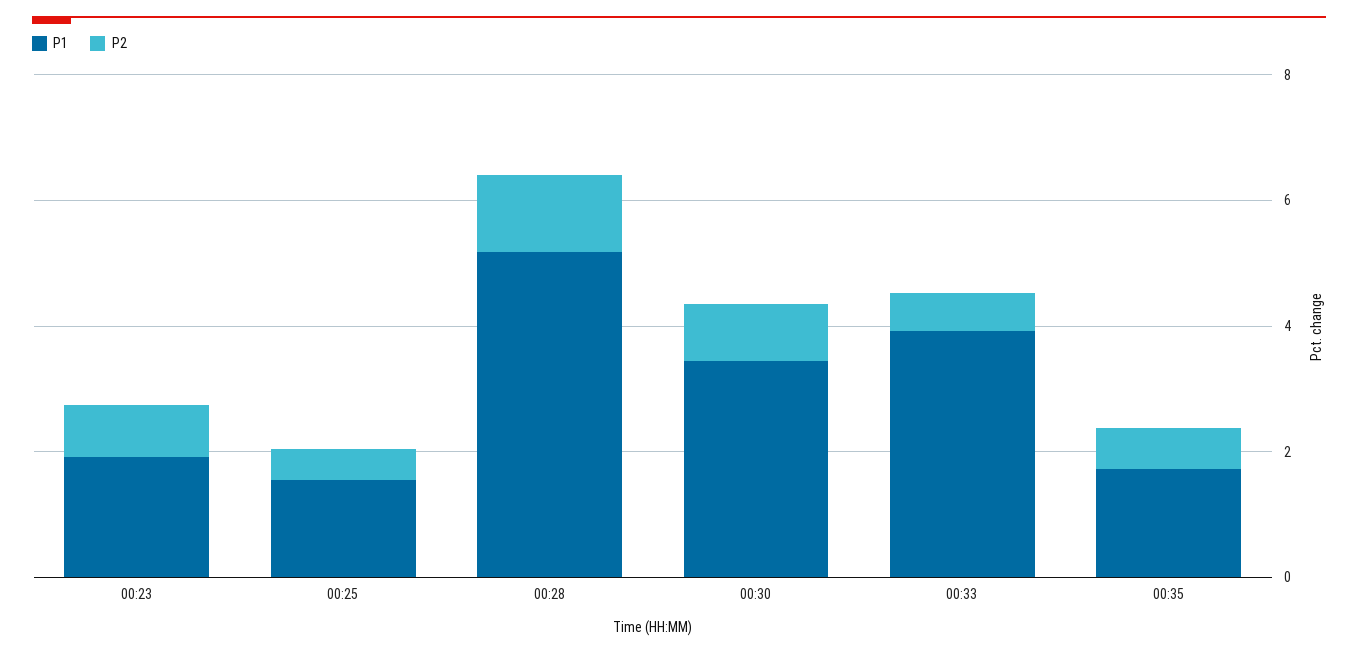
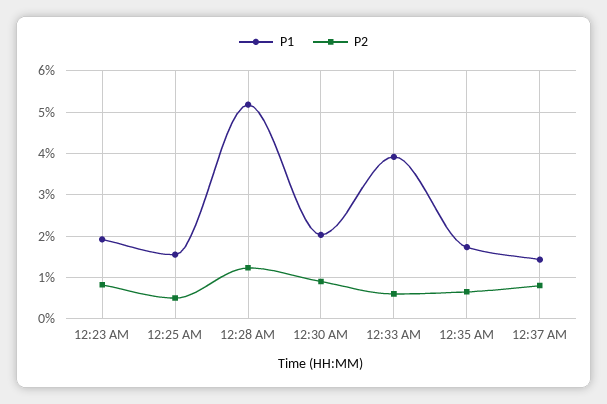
P1, 00:30: 3.5 -> 2
P1, 12:37 AM: none -> 1.4
P2, 12:37 AM: none -> 0.8

